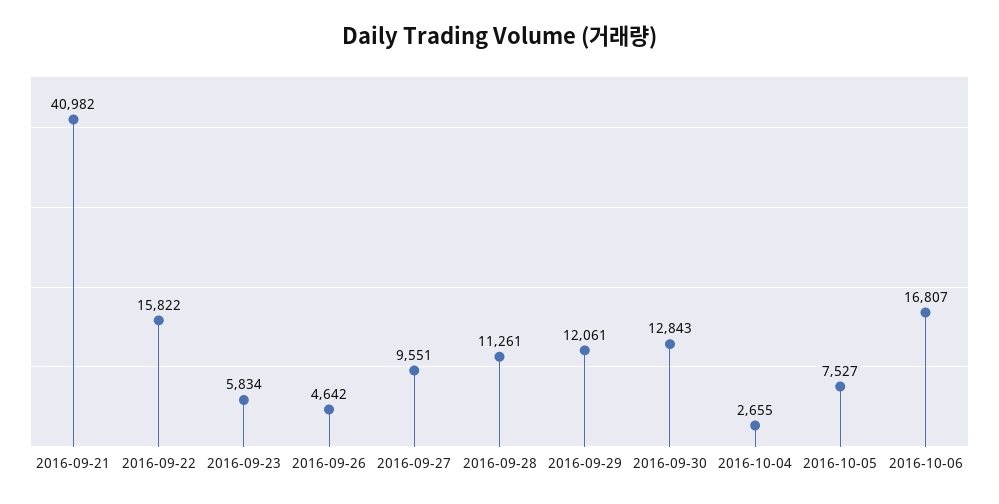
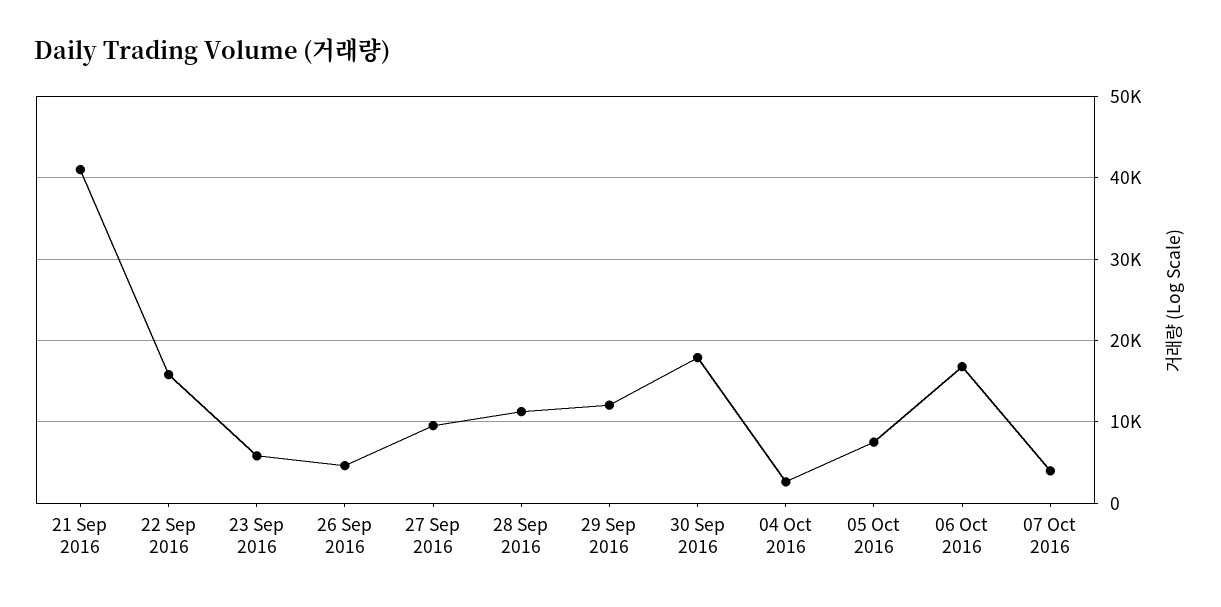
2016-09-30: 12843 -> 18000
07 Oct 2016: none -> 4000

